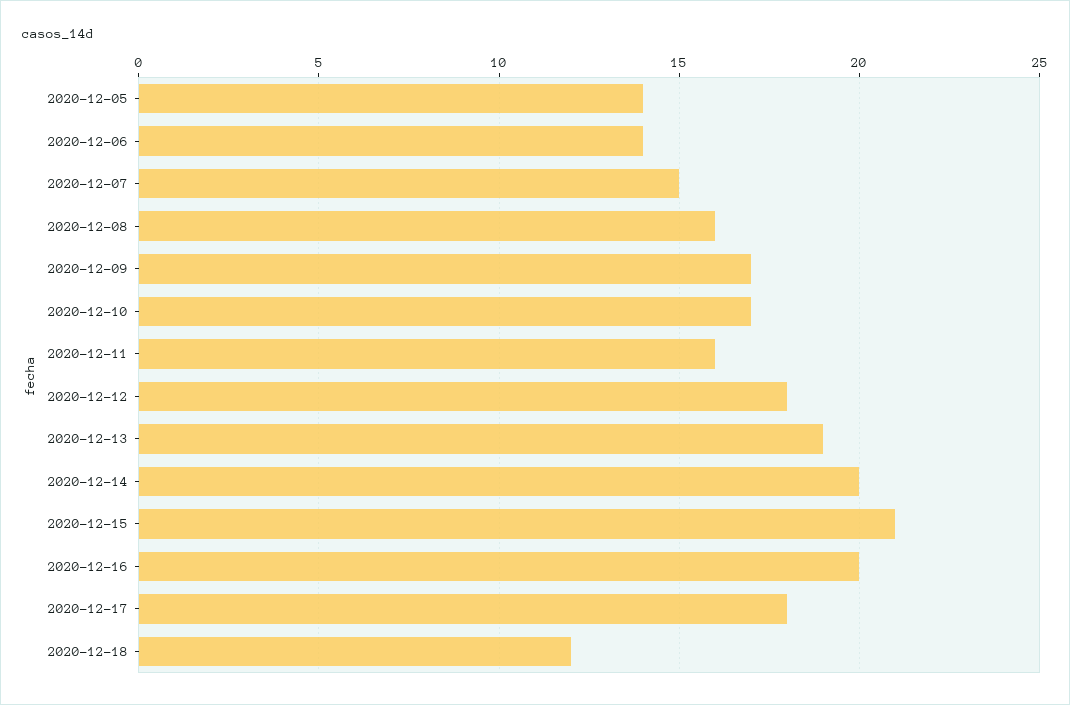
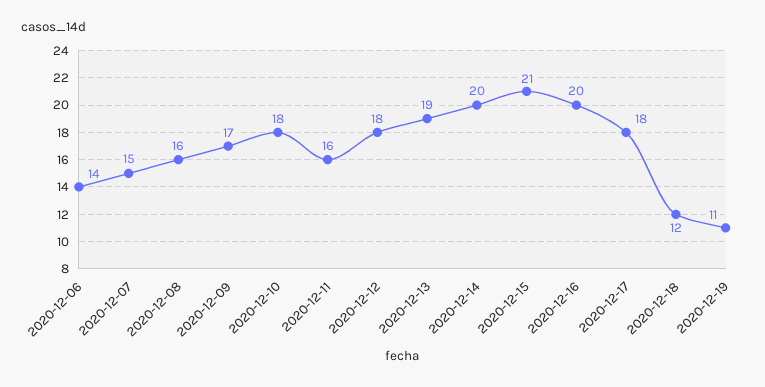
2020-12-05: 14 -> none
2020-12-10: 17 -> 18
2020-12-19: none -> 11

